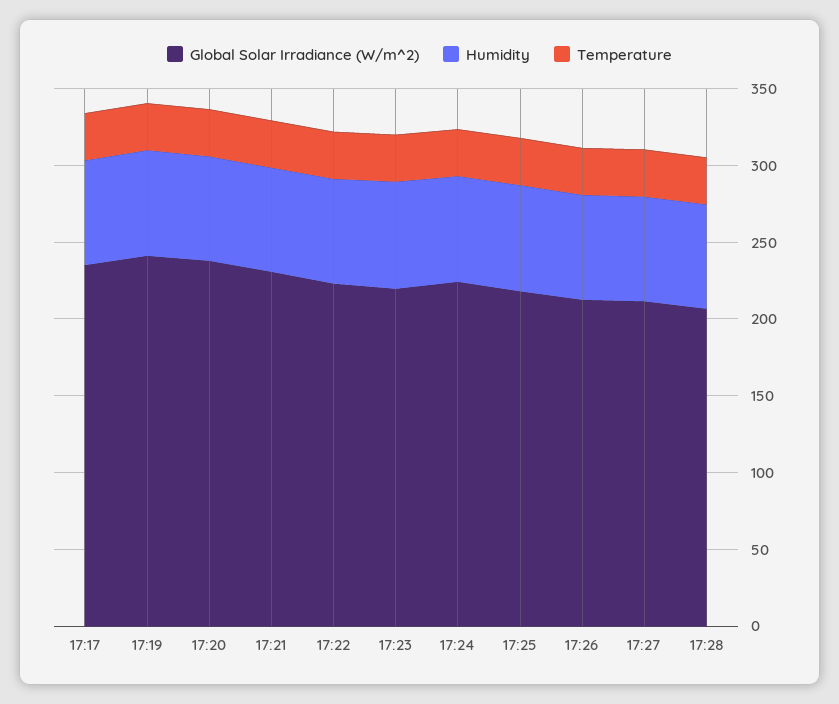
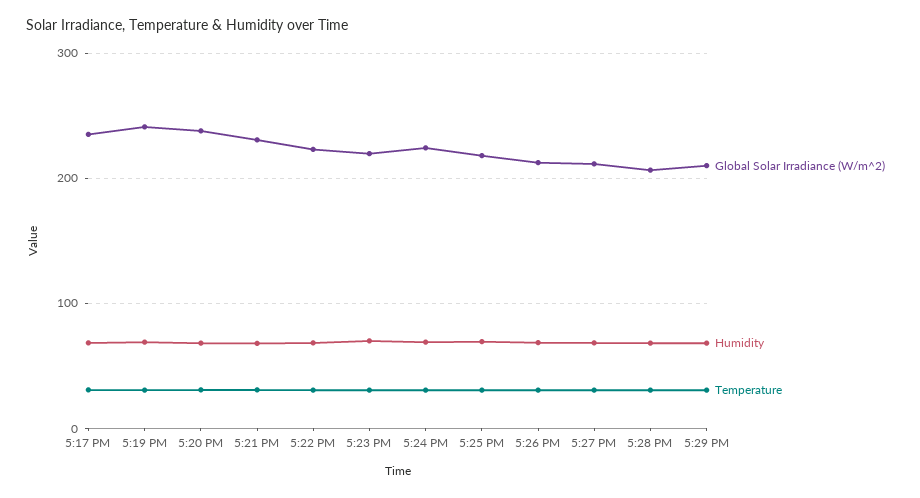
Global Solar Irradiance (W/m^2), 5:29 PM: none -> 210
Humidity, 5:29 PM: none -> 70
Temperature, 5:29 PM: none -> 30

